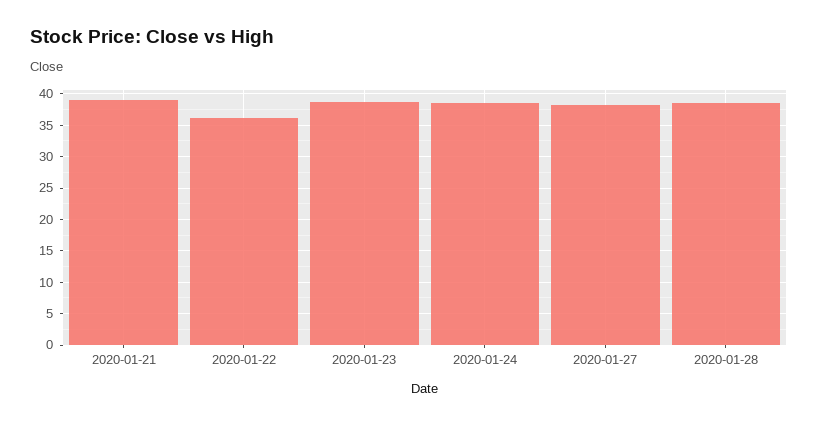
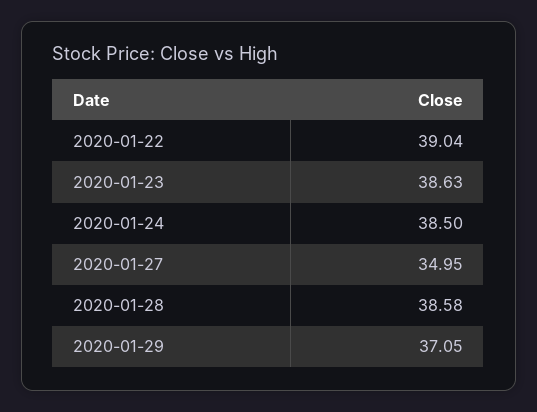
2020-01-21: 39 -> none
2020-01-22: 36 -> 39.04
2020-01-27: 38 -> 34.95
2020-01-29: none -> 37.05

